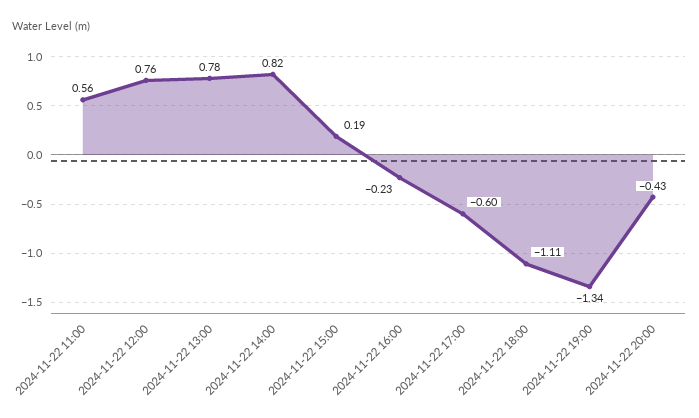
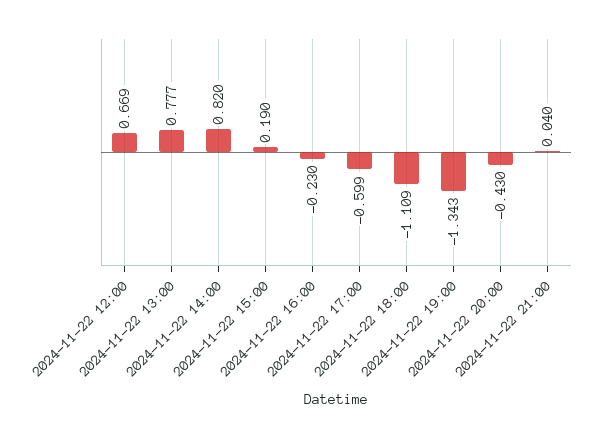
2024-11-22 11:00: 0.56 -> none
2024-11-22 12:00: 0.76 -> 0.669
2024-11-22 21:00: none -> 0.04

